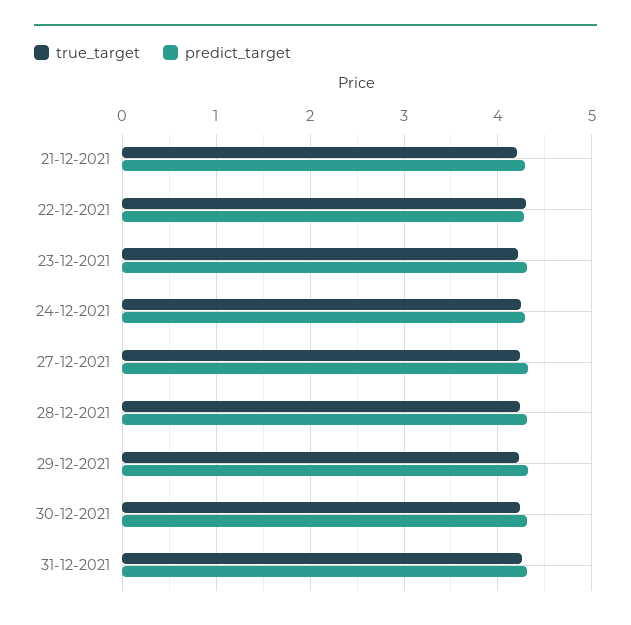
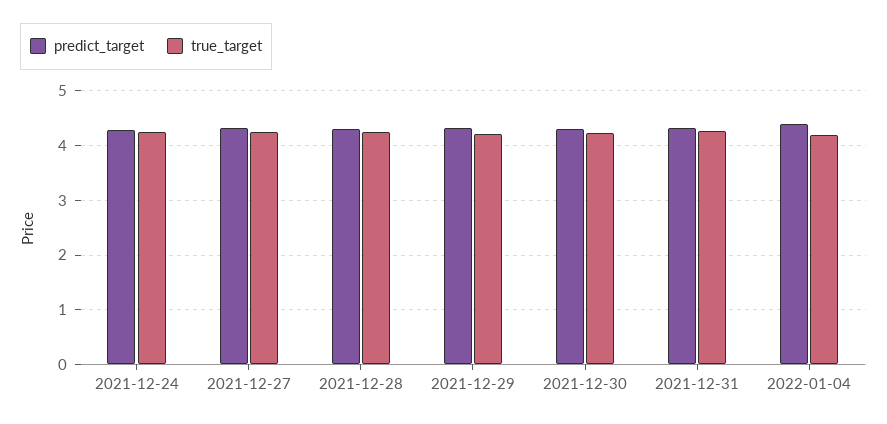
true_target, 21-12-2021: 4.2 -> none
predict_target, 21-12-2021: 4.3 -> none
true_target, 22-12-2021: 4.3 -> none
predict_target, 22-12-2021: 4.3 -> none
true_target, 23-12-2021: 4.2 -> none
predict_target, 23-12-2021: 4.3 -> none
predict_target, 2022-01-04: none -> 4.4
true_target, 2022-01-04: none -> 4.2

